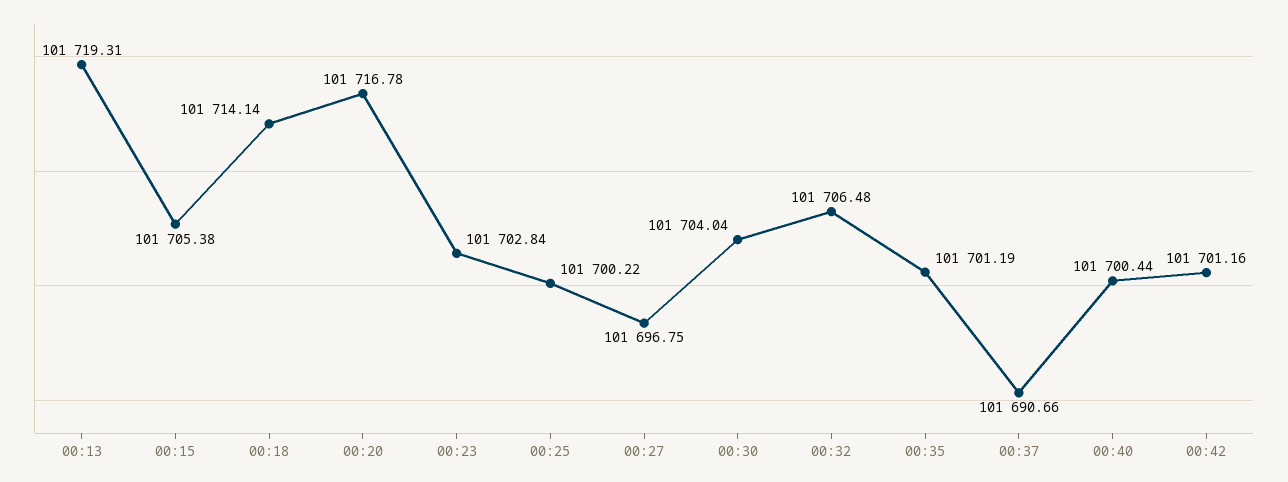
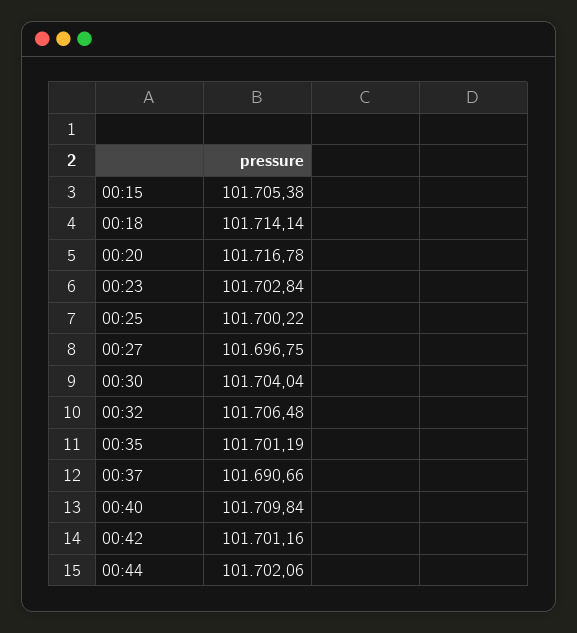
00:13: 101719.31 -> none
00:40: 101700.44 -> 101709.84
00:44: none -> 101702.06

